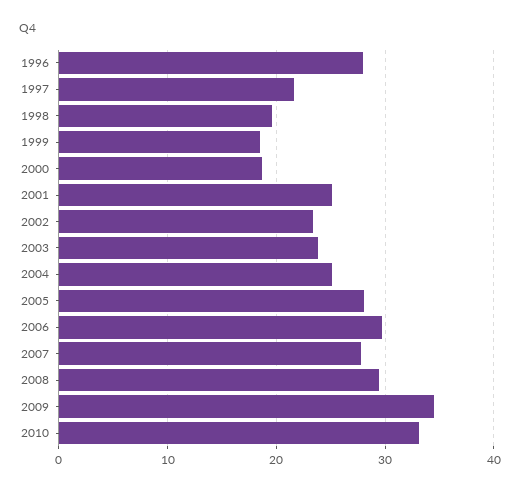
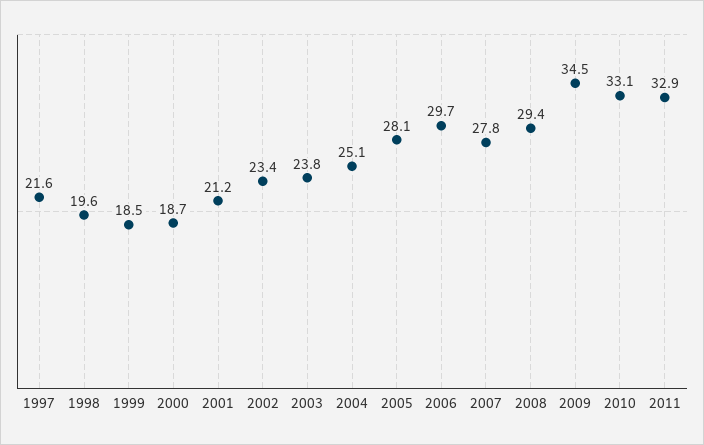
1996: 28 -> none
2001: 25 -> 21.2
2011: none -> 32.9

